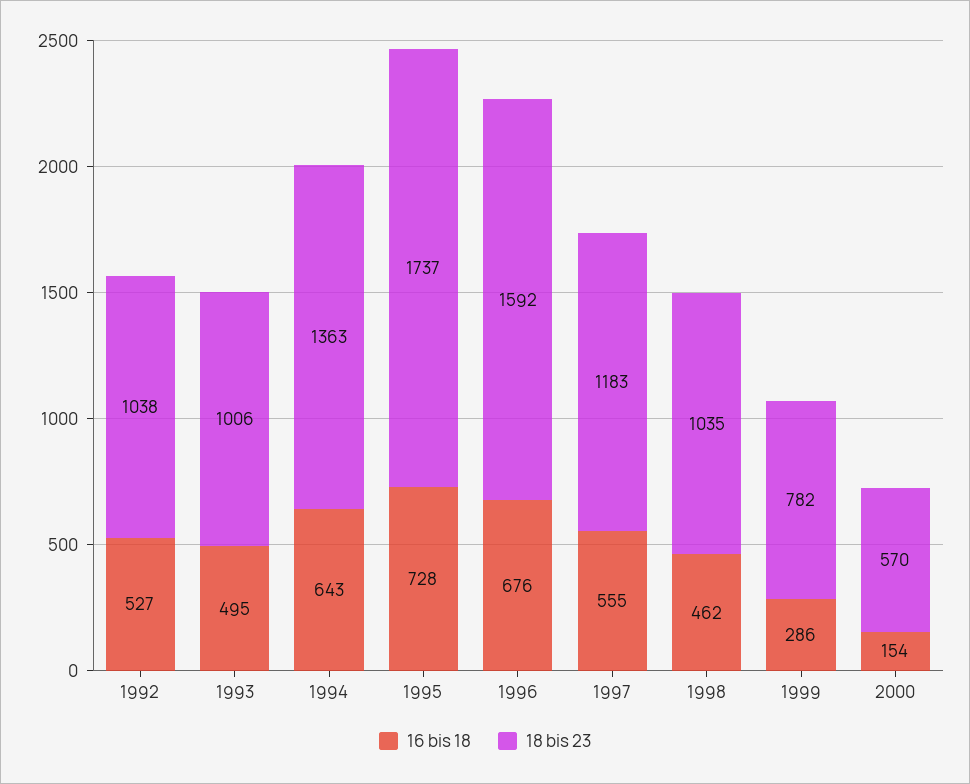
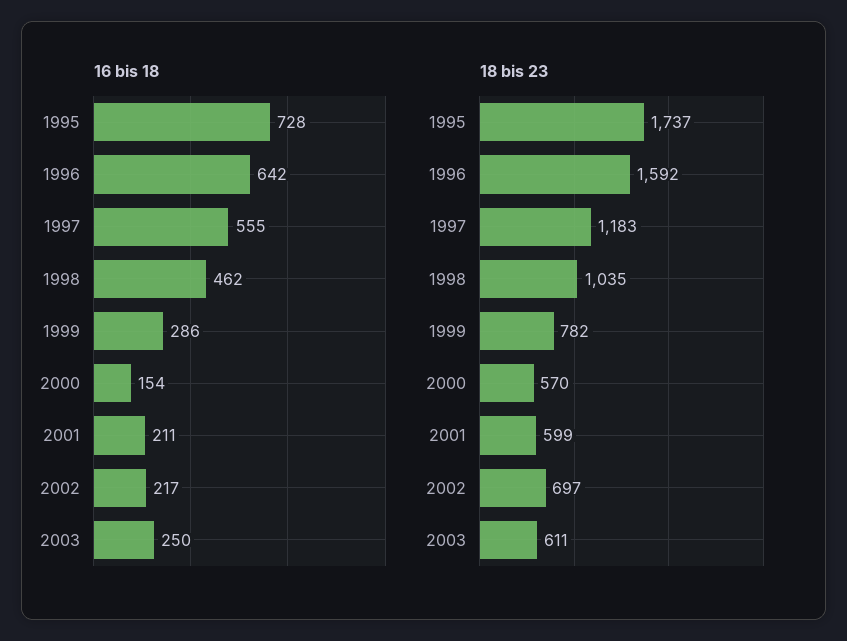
16 bis 18, 1992: 527 -> none
18 bis 23, 1992: 1038 -> none
16 bis 18, 1993: 495 -> none
18 bis 23, 1993: 1006 -> none
16 bis 18, 1994: 643 -> none
18 bis 23, 1994: 1363 -> none
16 bis 18, 1996: 676 -> 642
16 bis 18, 2001: none -> 211
16 bis 18, 2002: none -> 217
16 bis 18, 2003: none -> 250
18 bis 23, 2001: none -> 599
18 bis 23, 2002: none -> 697
18 bis 23, 2003: none -> 611

